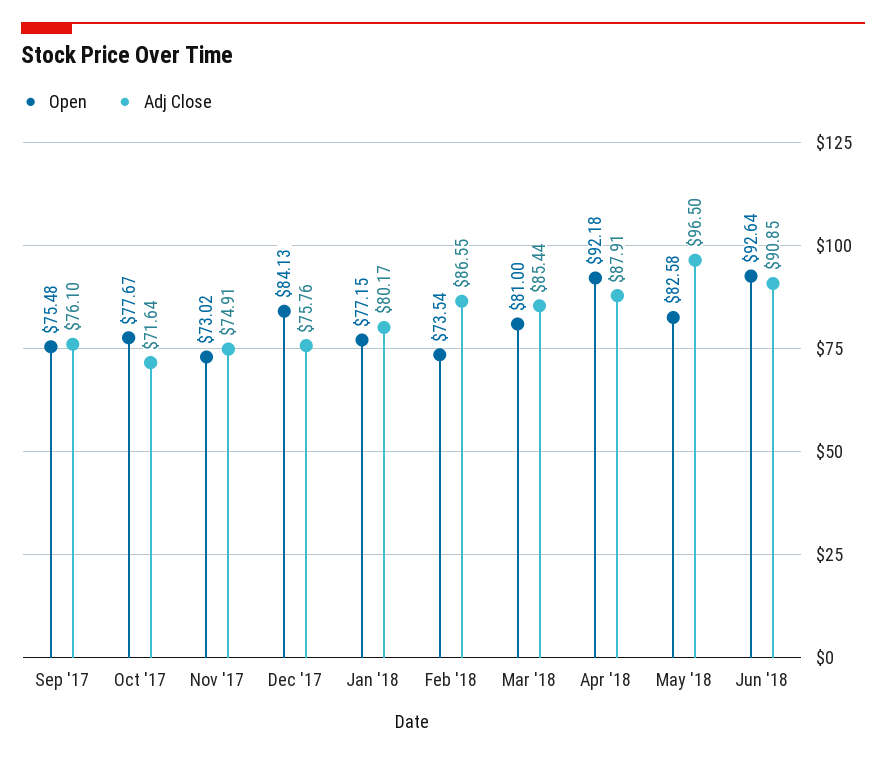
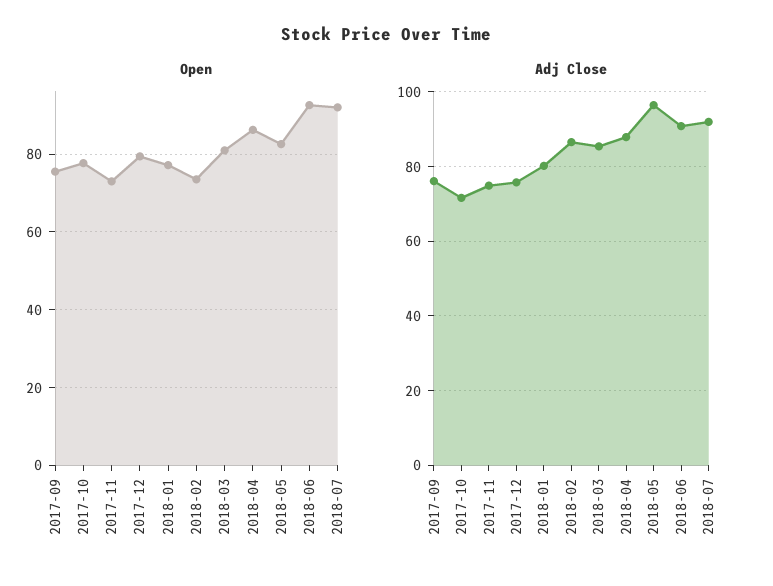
Open, Dec '17: 84.13 -> 80
Open, Apr '18: 92.18 -> 86
Open, 2018-07: none -> 92
Adj Close, 2018-07: none -> 92

